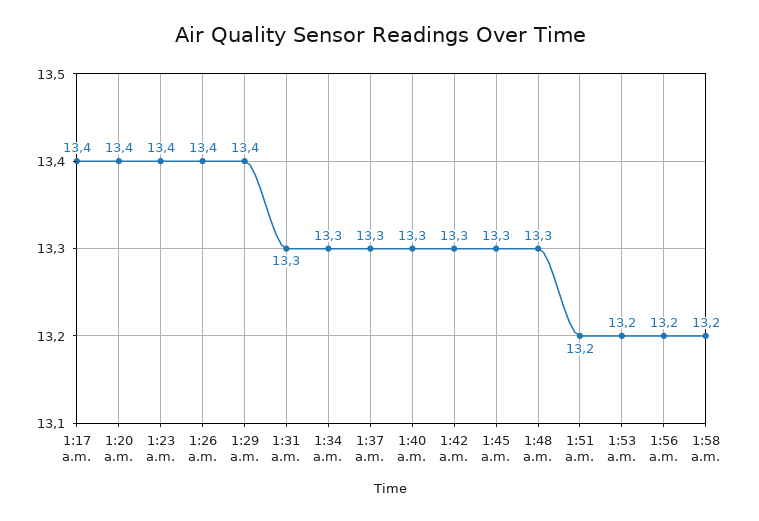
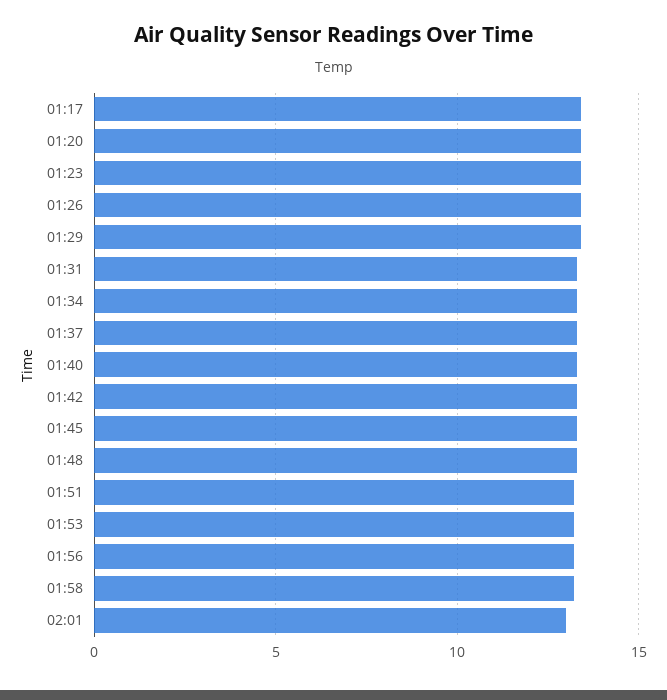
02:01: none -> 13

